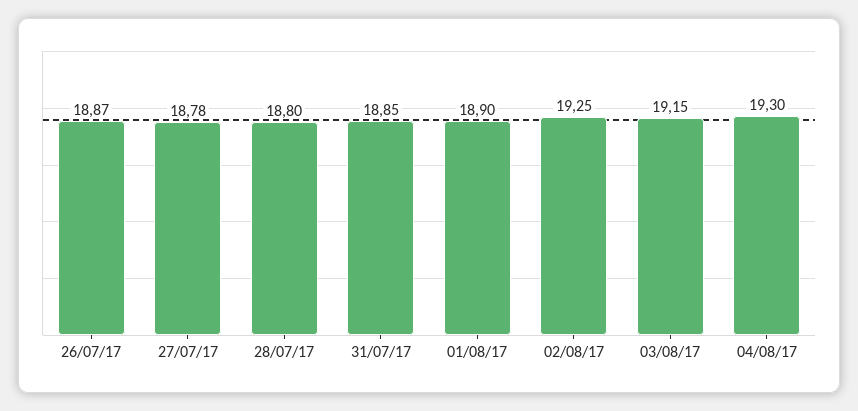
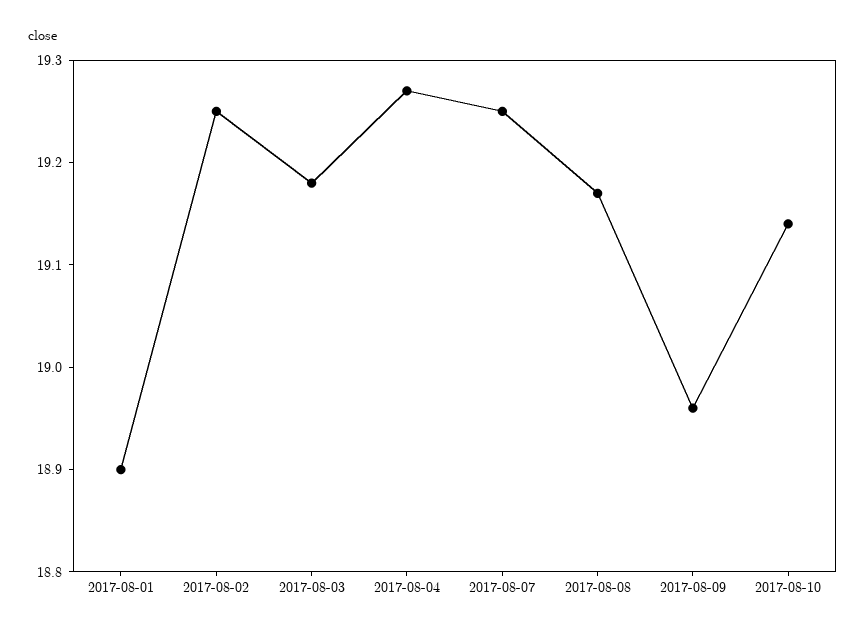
26/07/17: 18.87 -> none
27/07/17: 18.78 -> none
28/07/17: 18.8 -> none
31/07/17: 18.85 -> none
03/08/17: 19.15 -> 19.18
04/08/17: 19.3 -> 19.27
2017-08-07: none -> 19.25
2017-08-08: none -> 19.17
2017-08-09: none -> 18.96
2017-08-10: none -> 19.14

